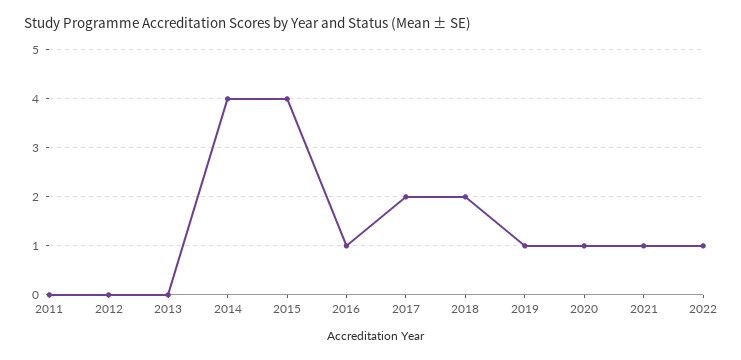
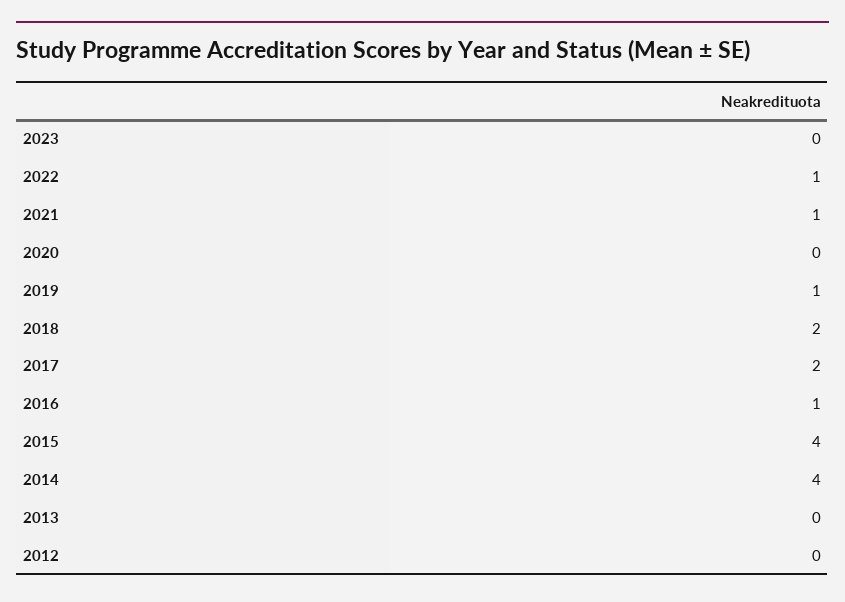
2011: 0 -> none
2020: 1 -> 0
2023: none -> 0

